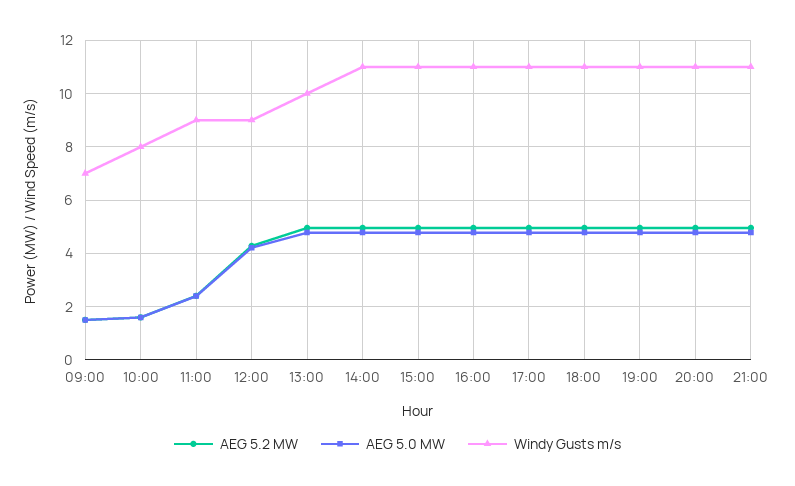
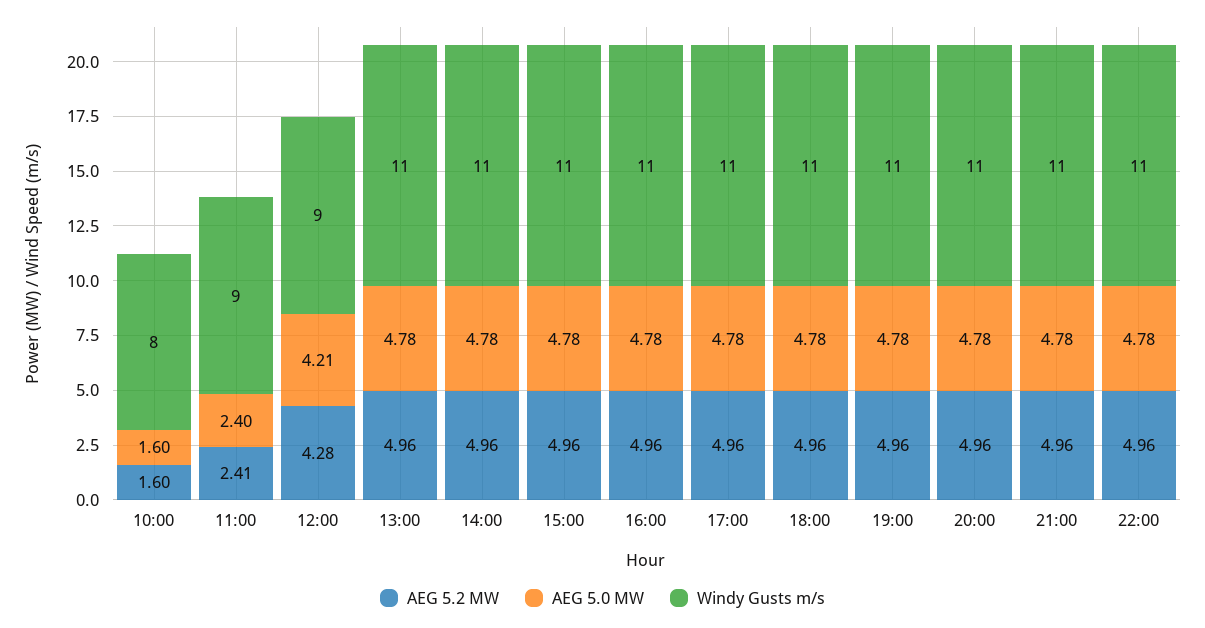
AEG 5.2 MW, 09:00: 1.5 -> none
AEG 5.0 MW, 09:00: 1.5 -> none
Windy Gusts m/s, 09:00: 7 -> none
Windy Gusts m/s, 13:00: 10 -> 11
AEG 5.2 MW, 22:00: none -> 4.96
AEG 5.0 MW, 22:00: none -> 4.78
Windy Gusts m/s, 22:00: none -> 11

